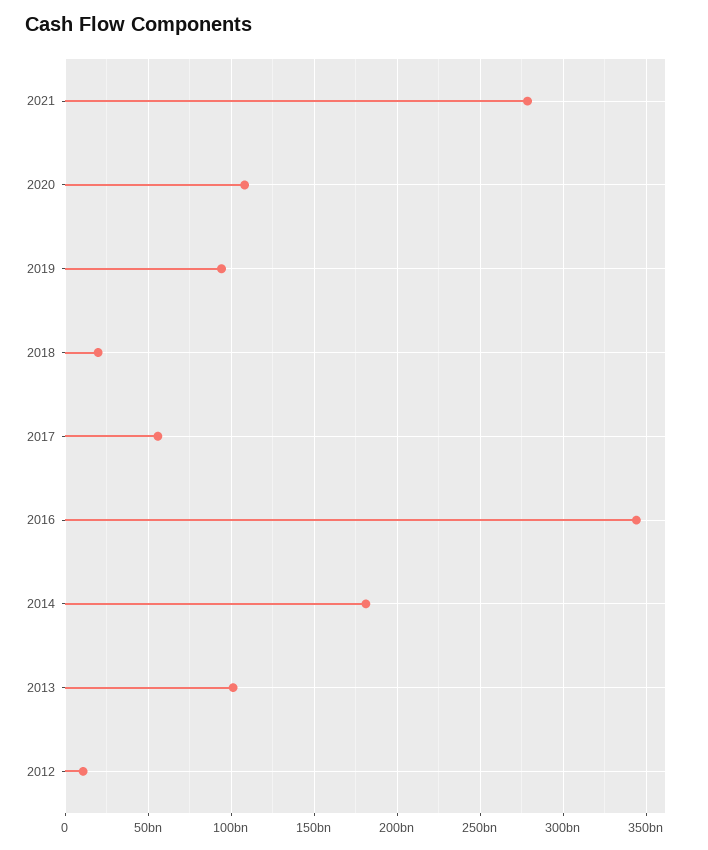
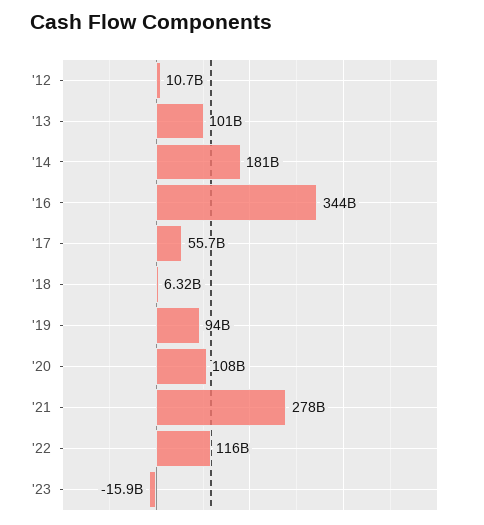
2018: 20000000000 -> 6320000000
'22: none -> 116000000000
'23: none -> -15900000000

